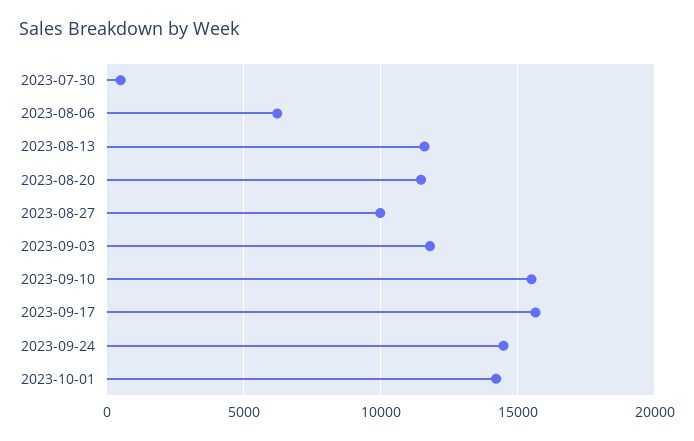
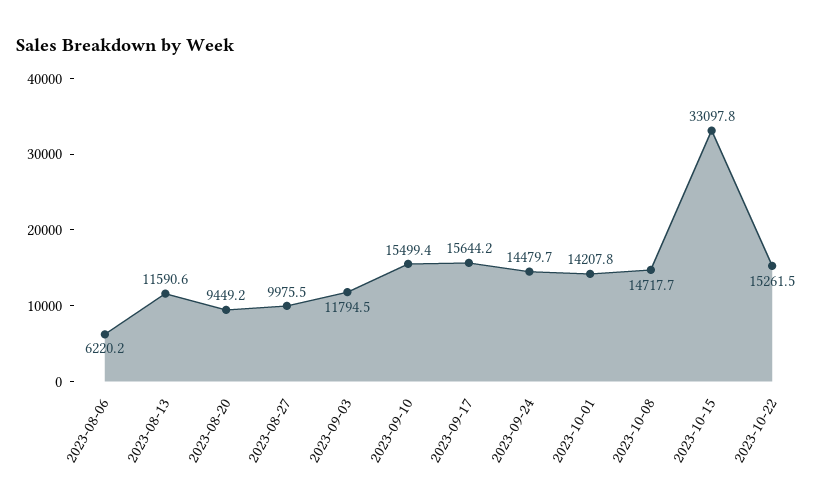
2023-07-30: 500 -> none
2023-08-20: 11500 -> 9449.2
2023-10-08: none -> 14717.7
2023-10-15: none -> 33097.8
2023-10-22: none -> 15261.5

